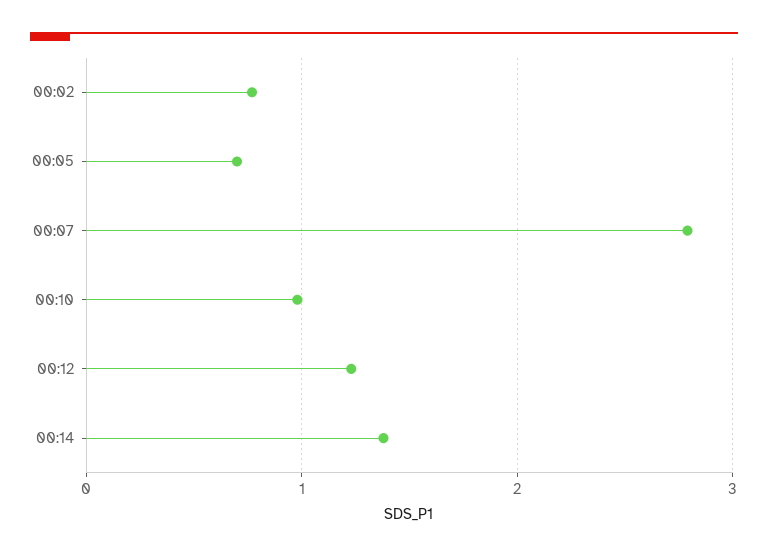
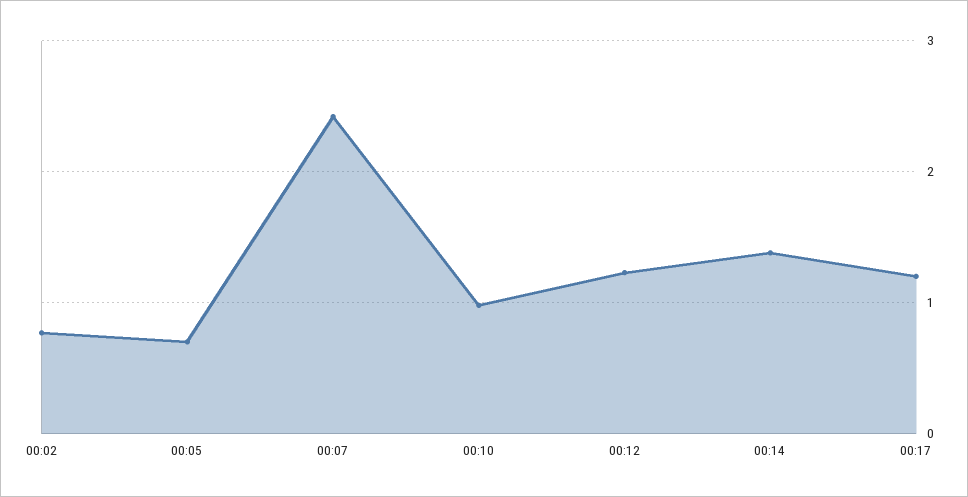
00:07: 2.8 -> 2.4
00:17: none -> 1.2

